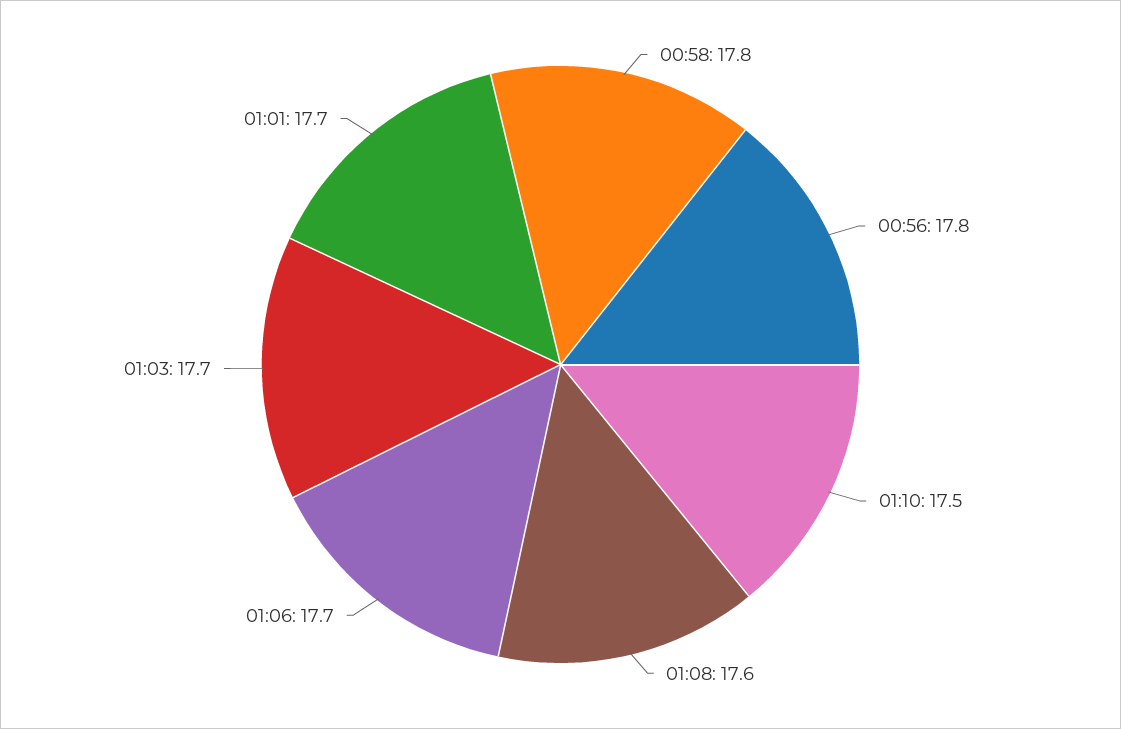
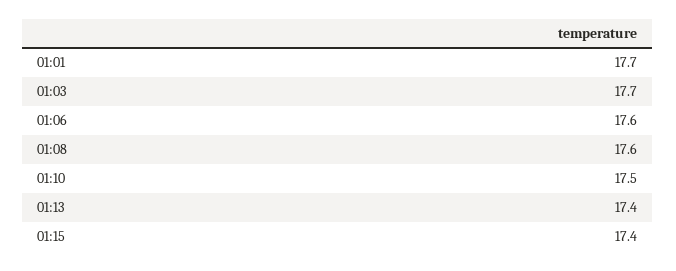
00:58: 17.8 -> none
00:56: 17.8 -> none
01:06: 17.7 -> 17.6
01:13: none -> 17.4
01:15: none -> 17.4

